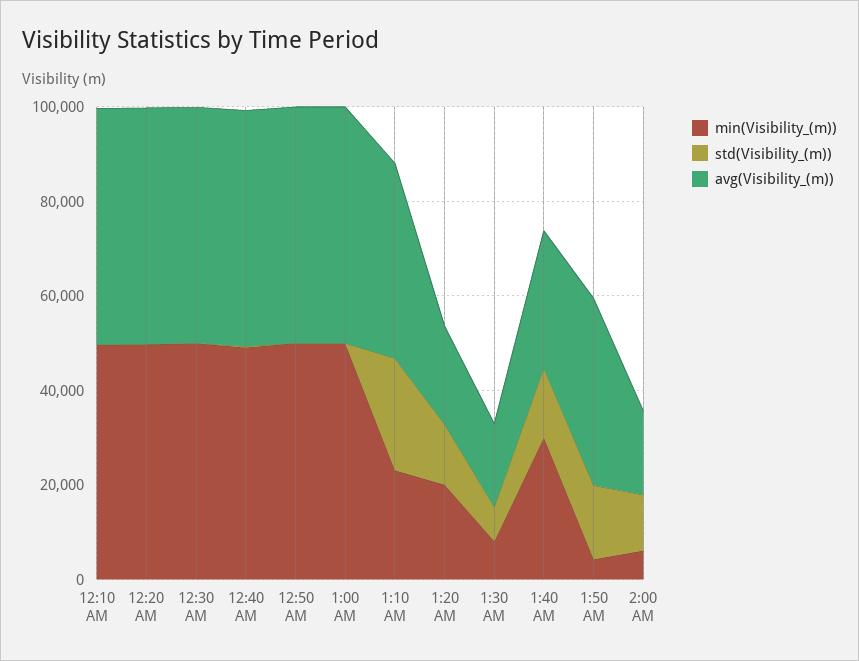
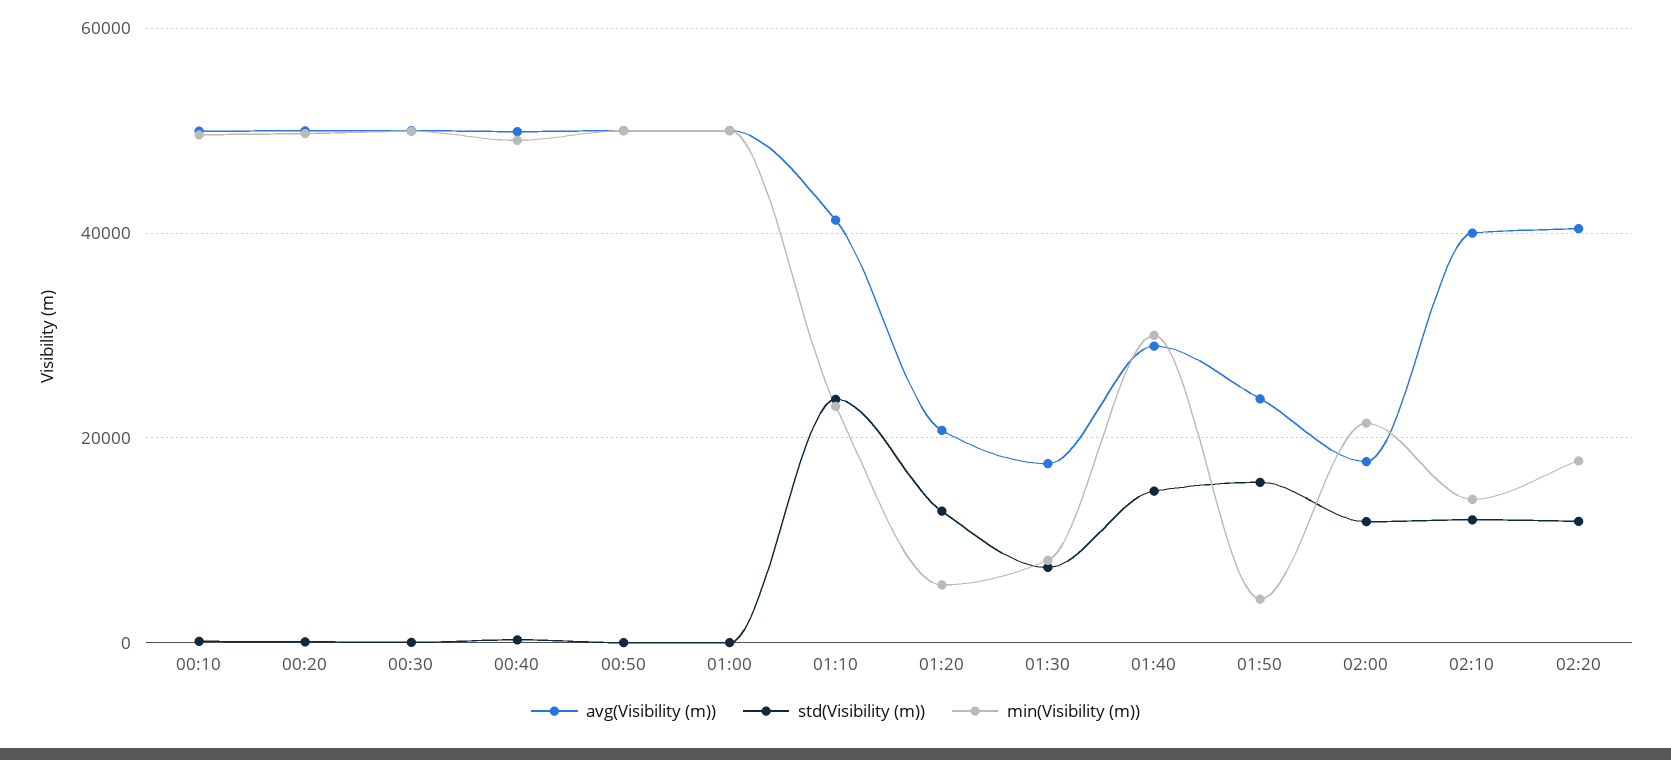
min(Visibility_(m)), 1:20 AM: 20000 -> 6000
avg(Visibility_(m)), 1:50 AM: 40000 -> 24000
min(Visibility_(m)), 2:00 AM: 5000 -> 22000
avg(Visibility_(m)), 02:10: none -> 40000
std(Visibility_(m)), 02:10: none -> 12000
min(Visibility_(m)), 02:10: none -> 14000
avg(Visibility_(m)), 02:20: none -> 40000
std(Visibility_(m)), 02:20: none -> 12000
min(Visibility_(m)), 02:20: none -> 18000

